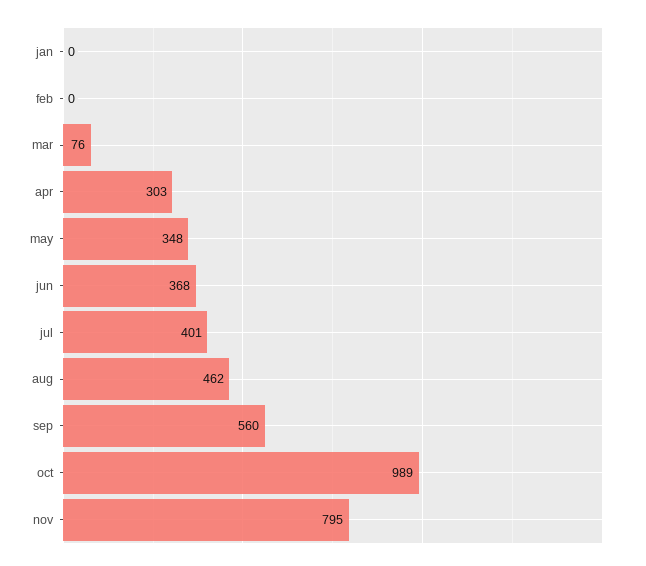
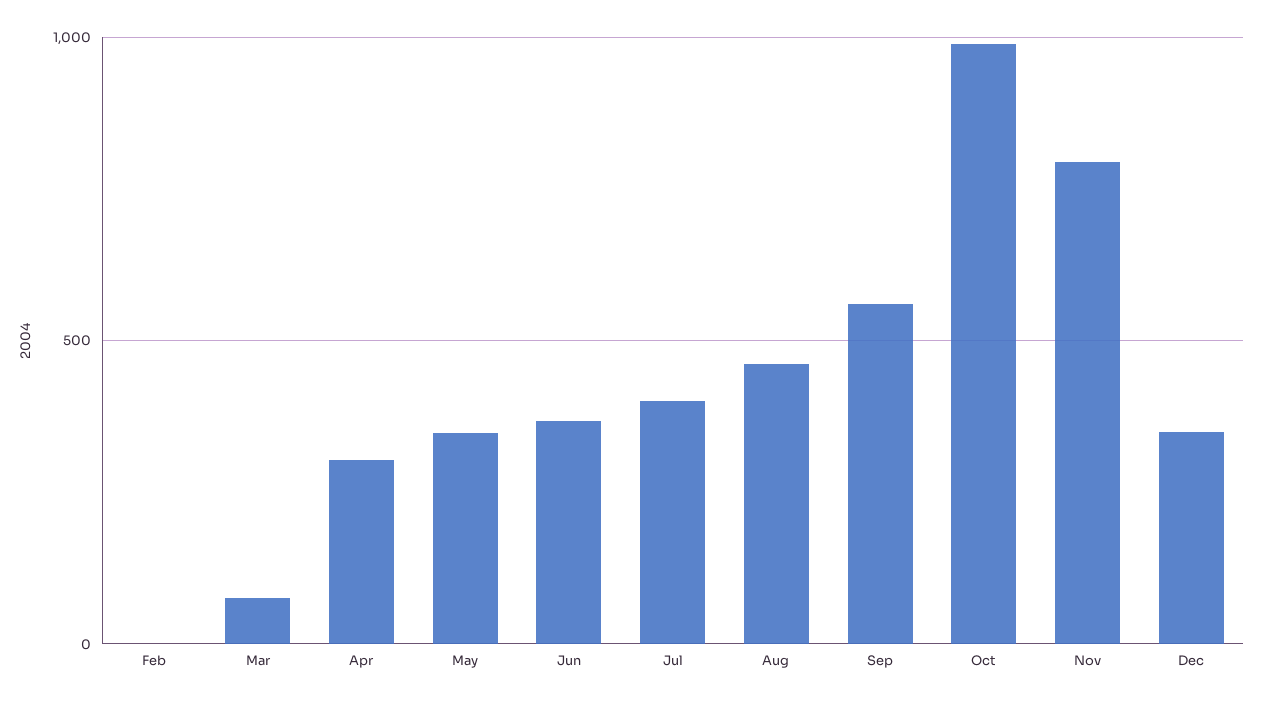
jan: 0 -> none
Dec: none -> 350

